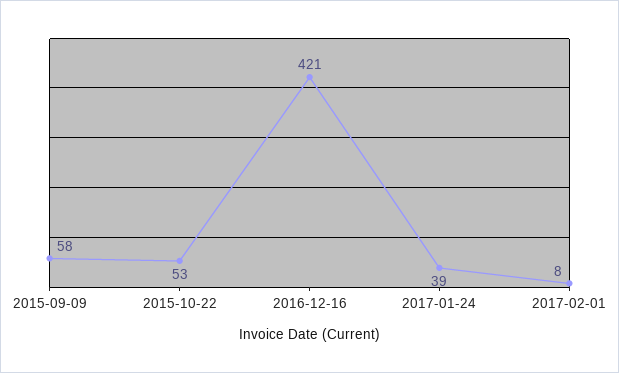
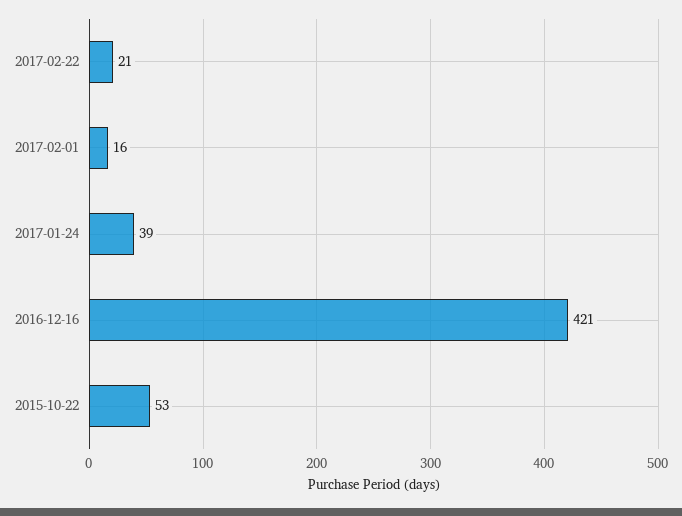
2015-09-09: 58 -> none
2017-02-01: 8 -> 16
2017-02-22: none -> 21

